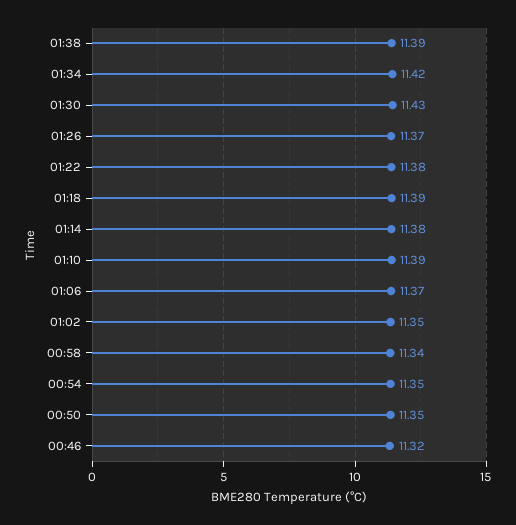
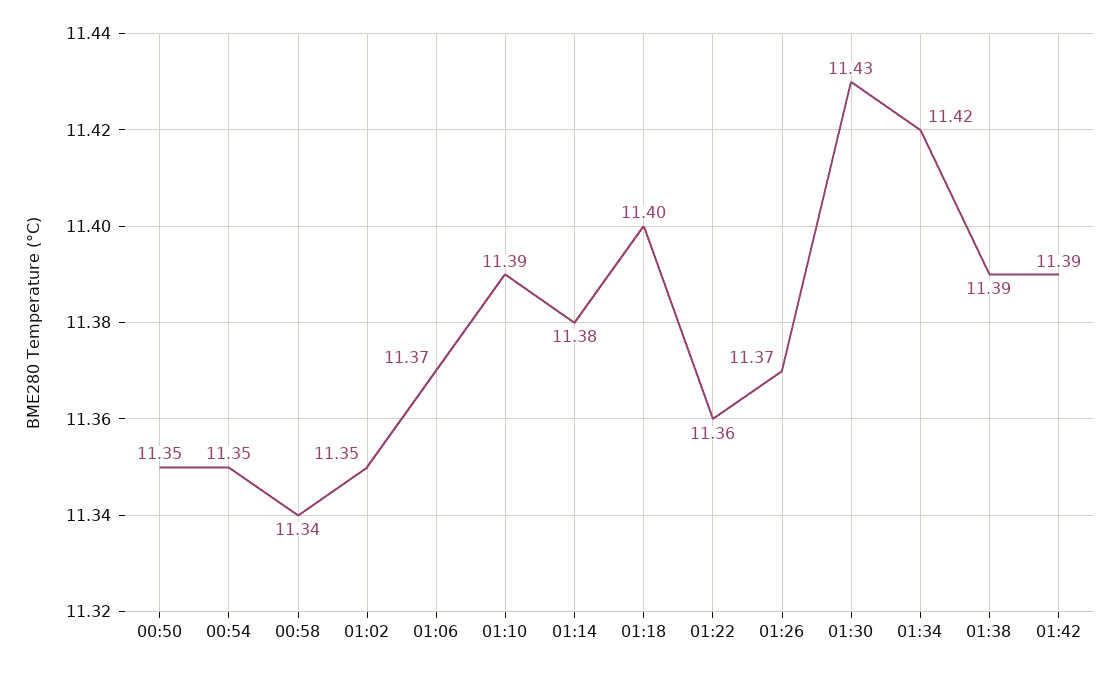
01:22: 11.38 -> 11.36
01:18: 11.39 -> 11.4
00:46: 11.32 -> none
01:42: none -> 11.39

